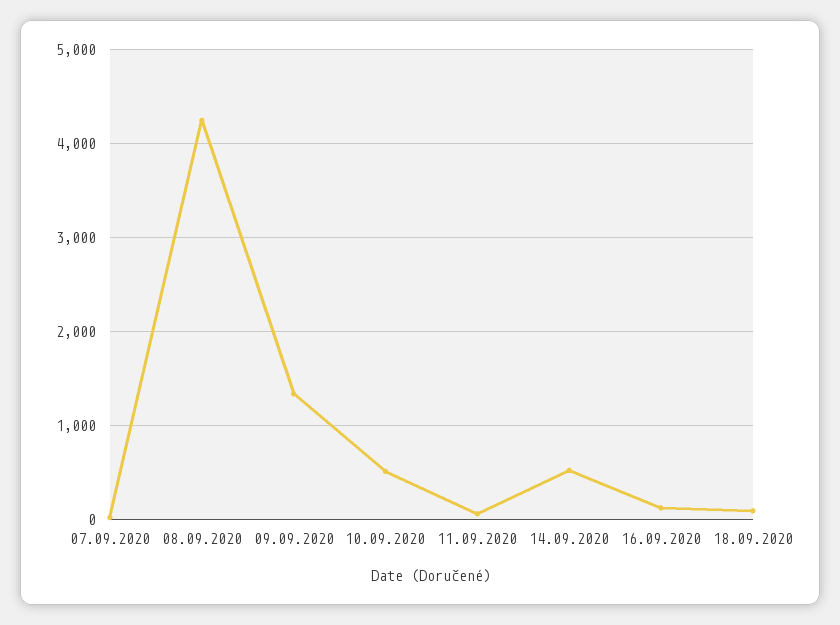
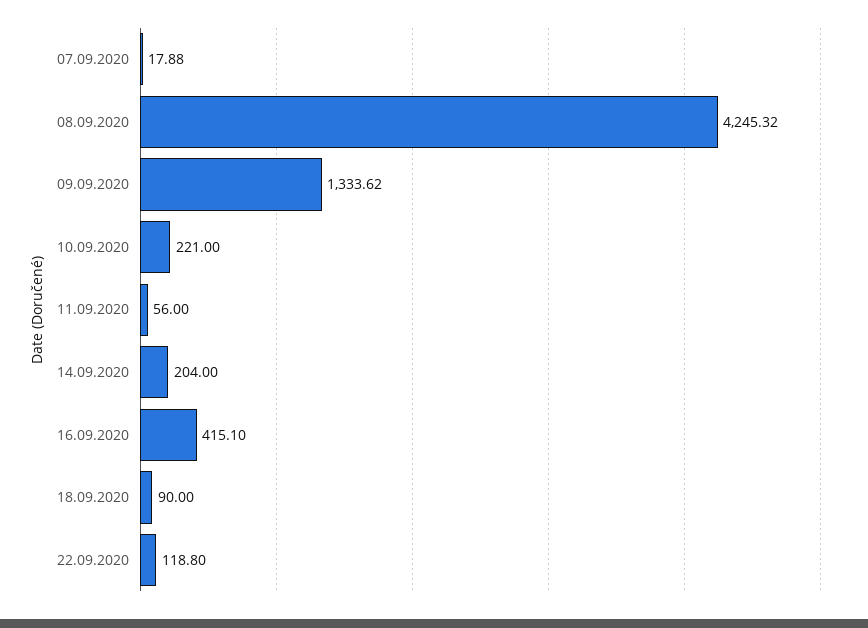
10.09.2020: 500 -> 221
14.09.2020: 500 -> 204
16.09.2020: 100 -> 415.1
22.09.2020: none -> 118.8

